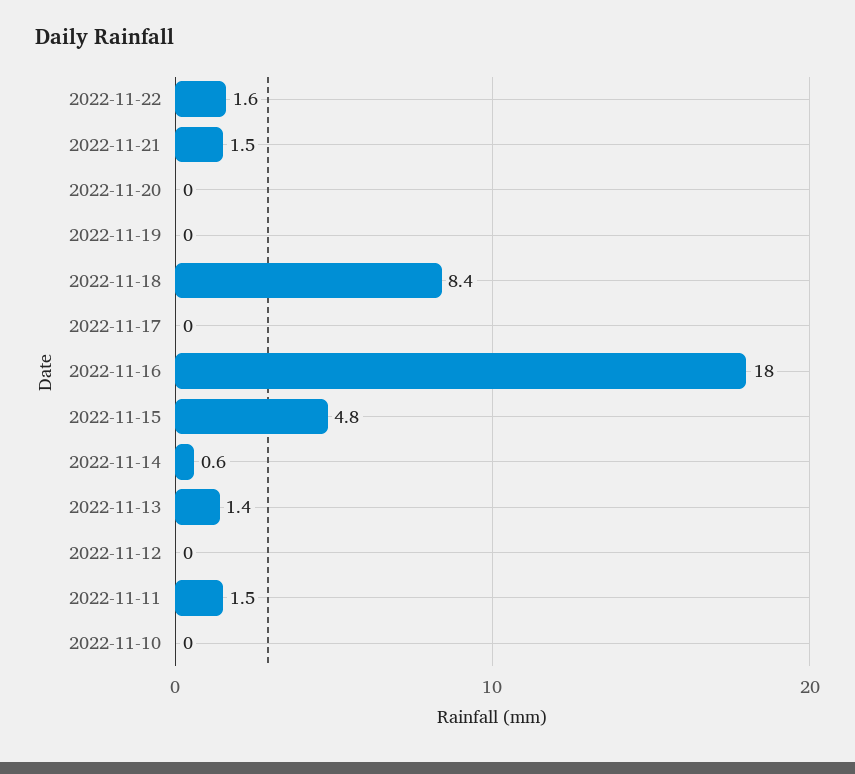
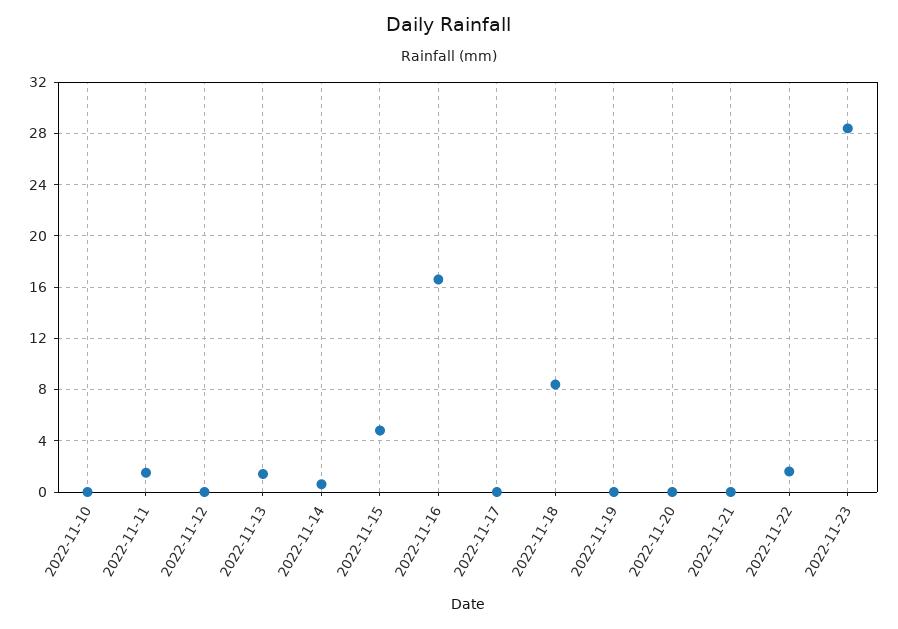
2022-11-21: 1.5 -> 0
2022-11-16: 18 -> 16.5
2022-11-23: none -> 28.5

